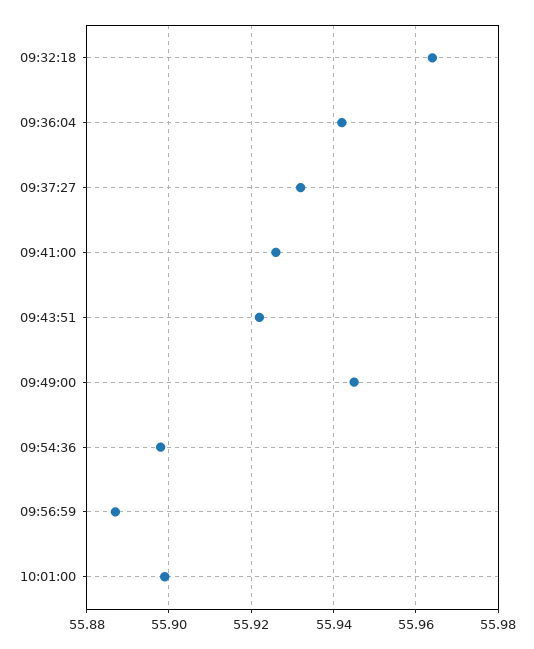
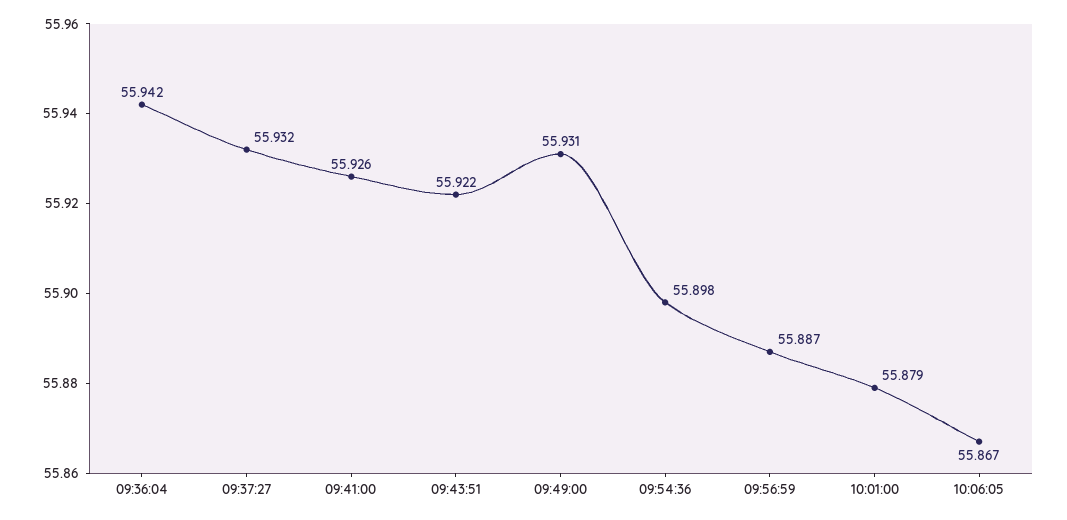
09:32:18: 55.965 -> none
09:49:00: 55.945 -> 55.931
10:01:00: 55.9 -> 55.879
10:06:05: none -> 55.867

